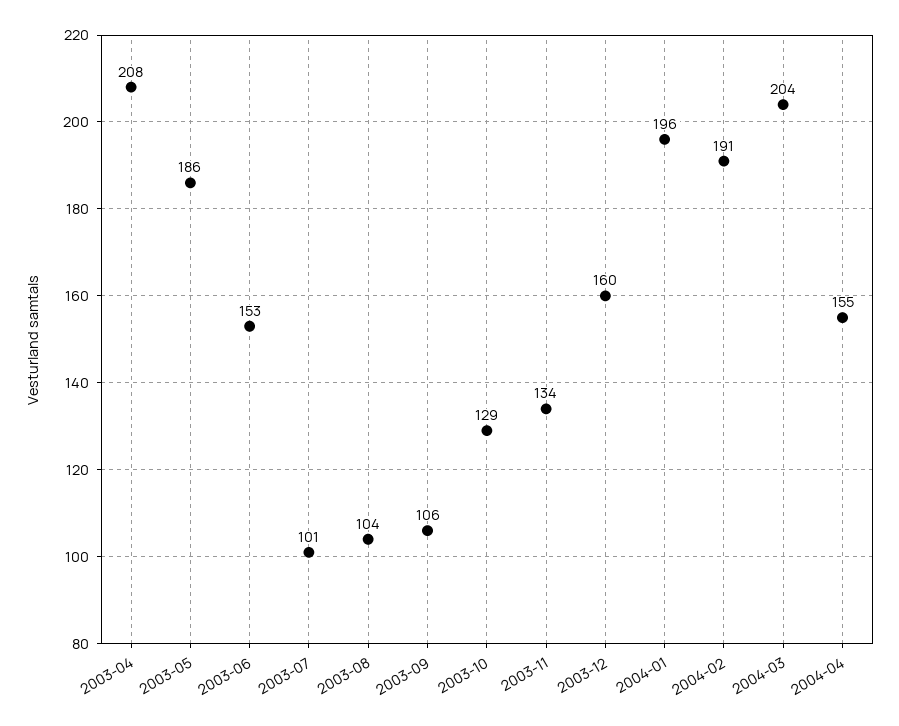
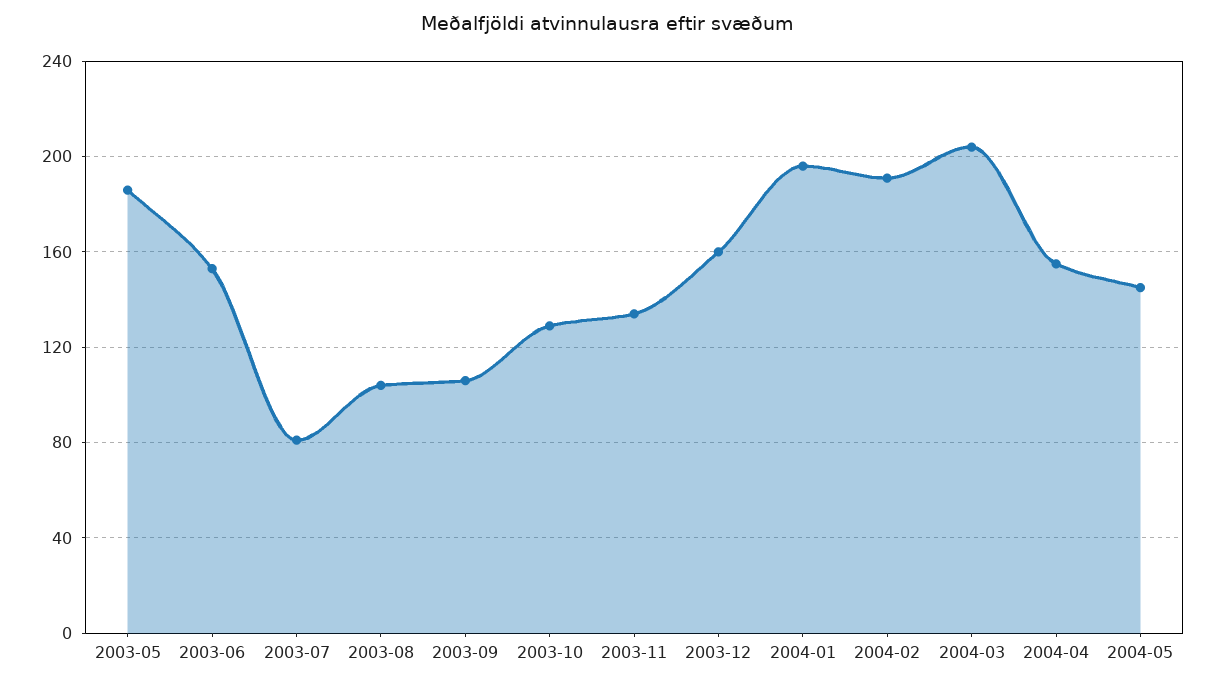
2003-04: 208 -> none
2003-07: 101 -> 80
2004-05: none -> 145

